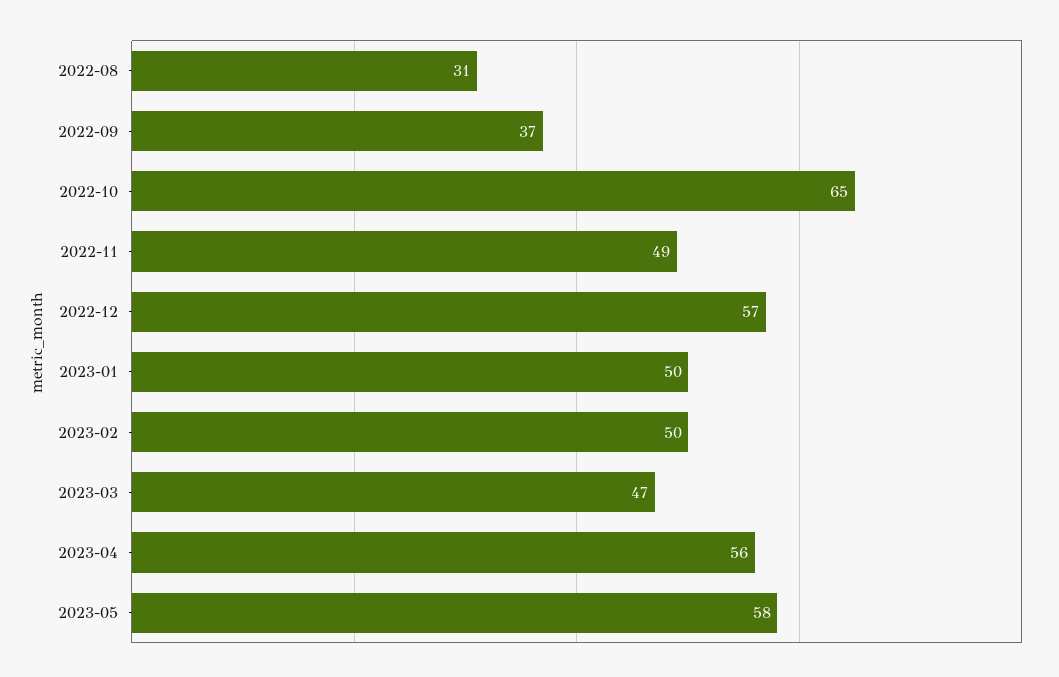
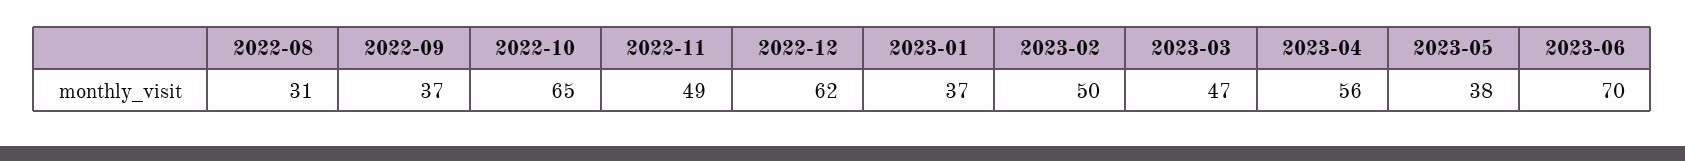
2022-12: 57 -> 62
2023-01: 50 -> 37
2023-05: 58 -> 38
2023-06: none -> 70

